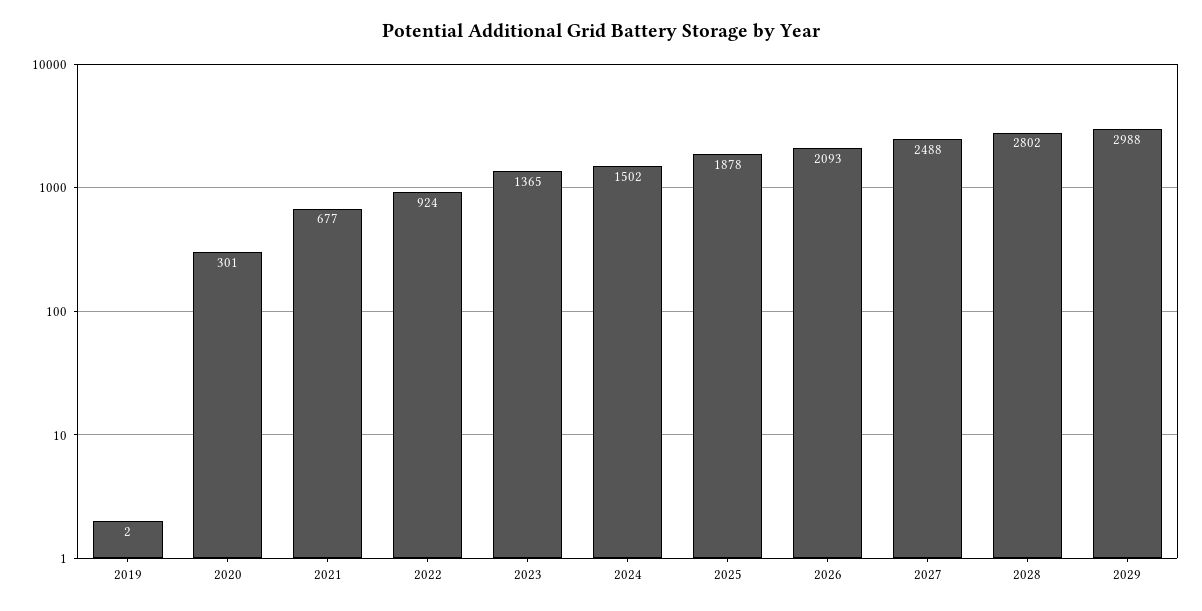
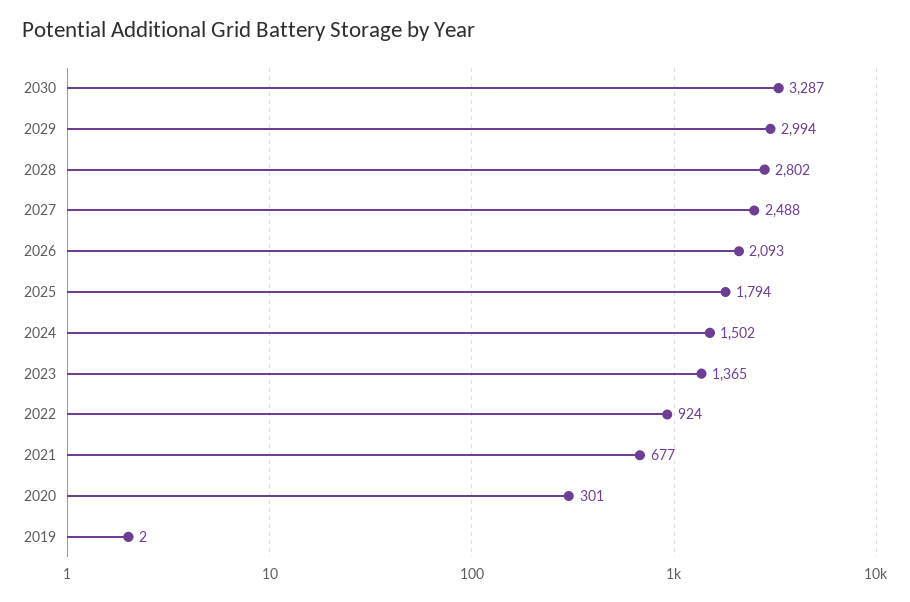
2025: 1878 -> 1794
2029: 2988 -> 2994
2030: none -> 3287

